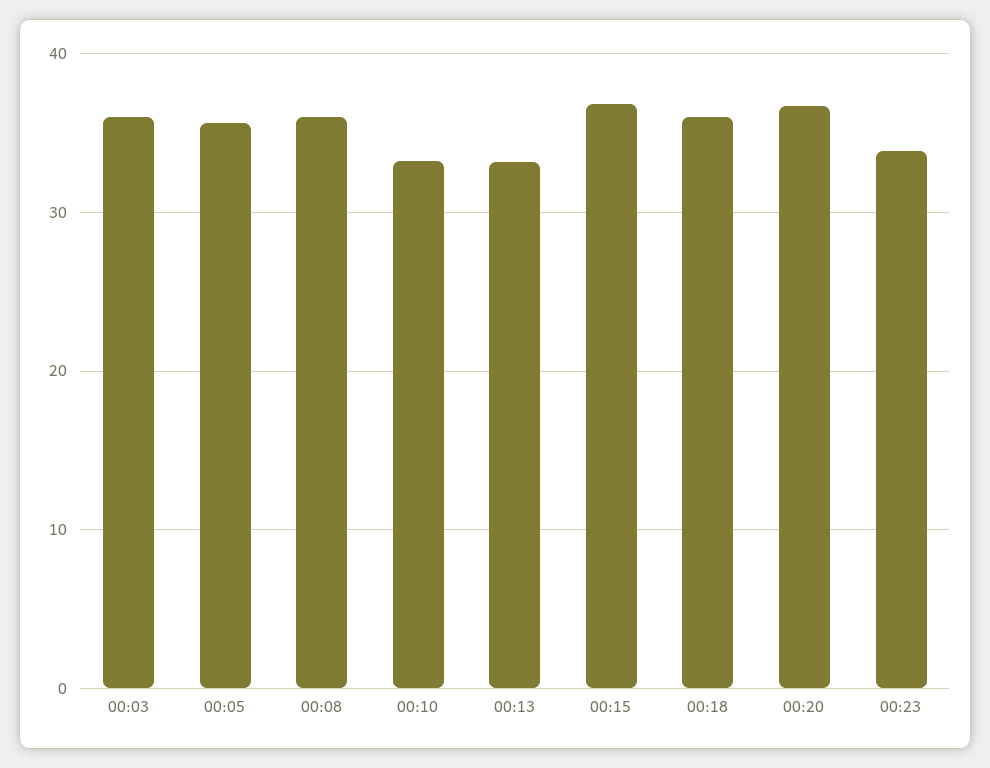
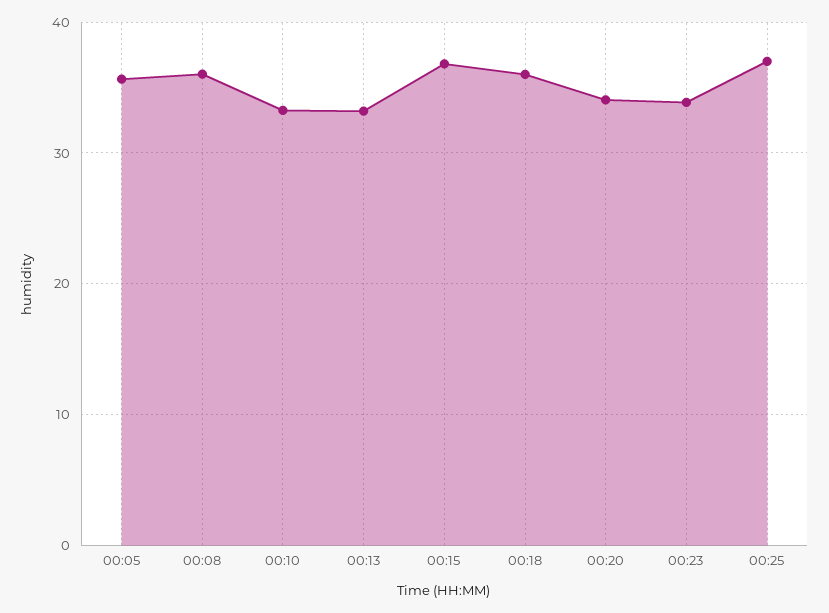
00:03: 36 -> none
00:20: 37 -> 34
00:25: none -> 37

